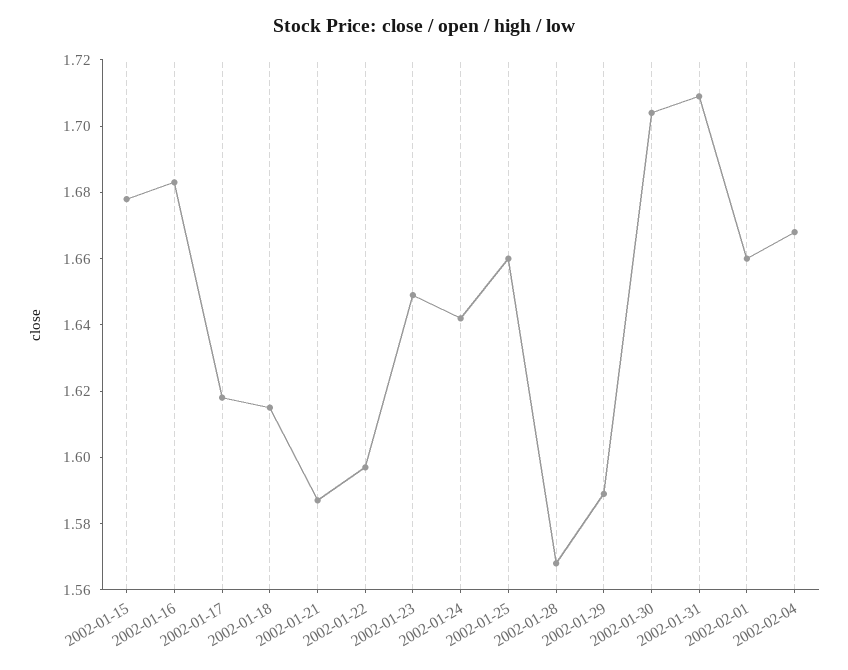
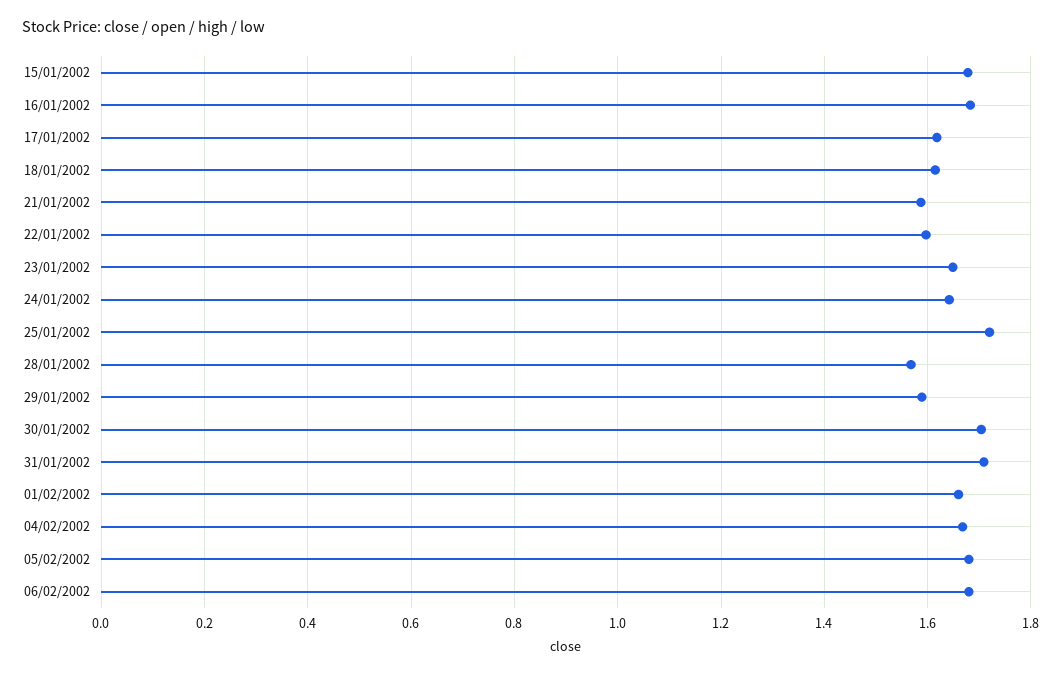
2002-01-25: 1.66 -> 1.72
05/02/2002: none -> 1.68
06/02/2002: none -> 1.68

